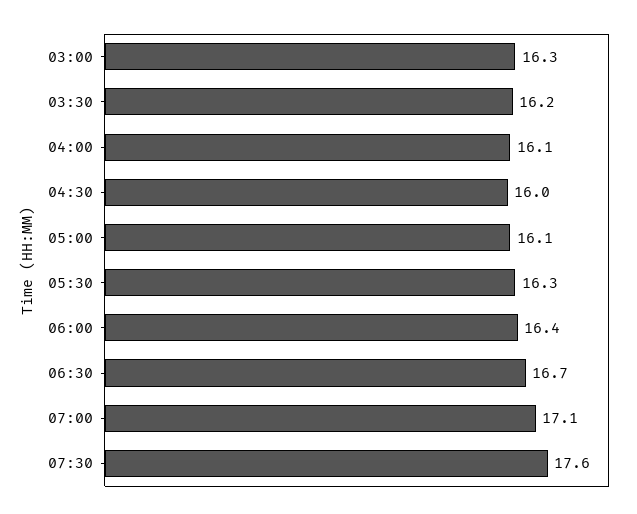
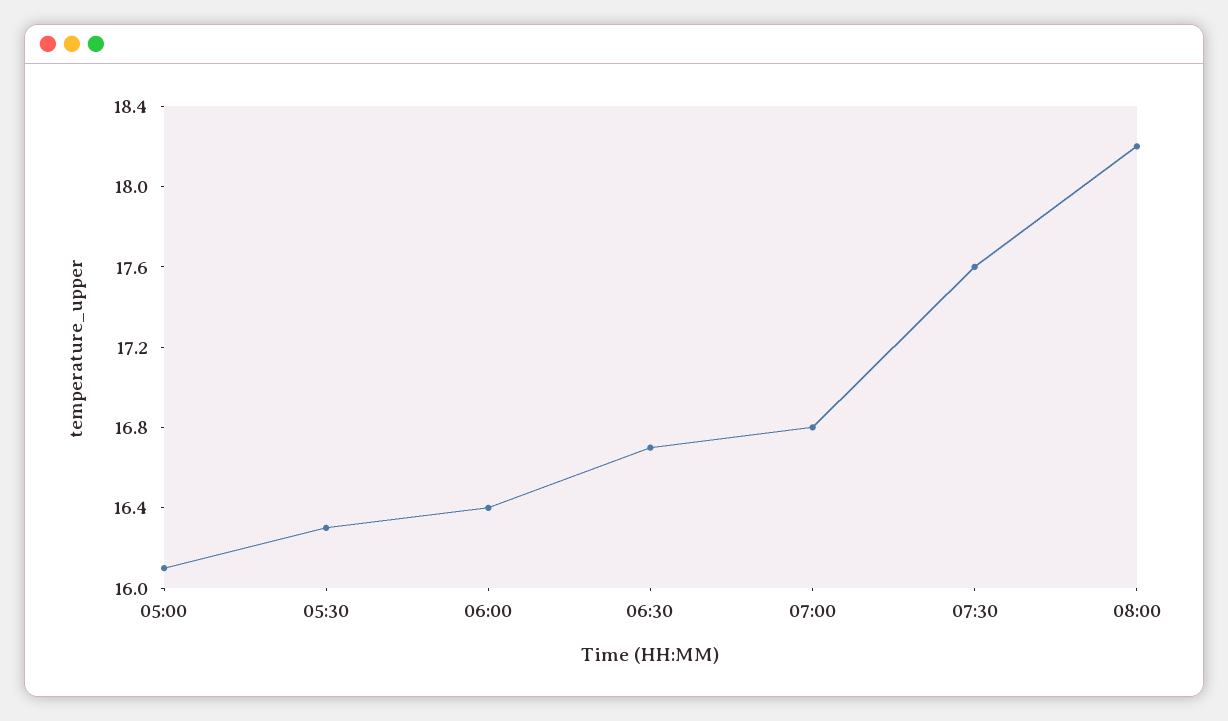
03:00: 16.3 -> none
03:30: 16.2 -> none
04:00: 16.1 -> none
04:30: 16 -> none
07:00: 17.1 -> 16.8
08:00: none -> 18.2

